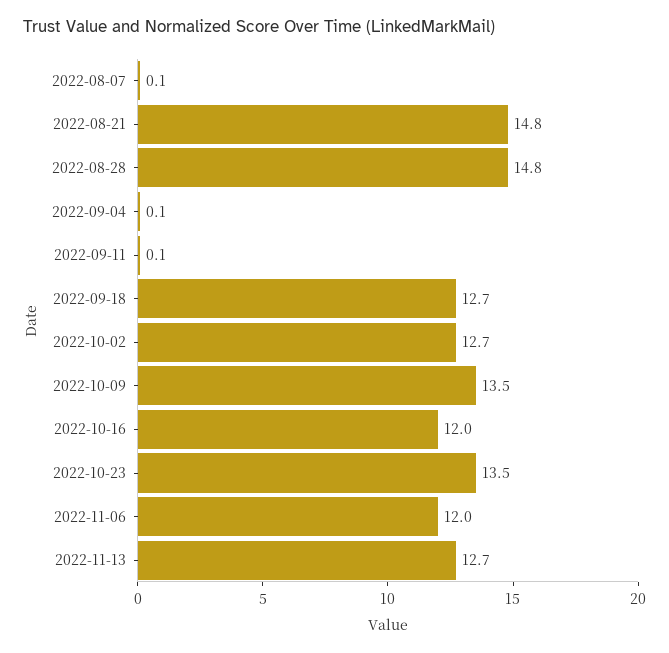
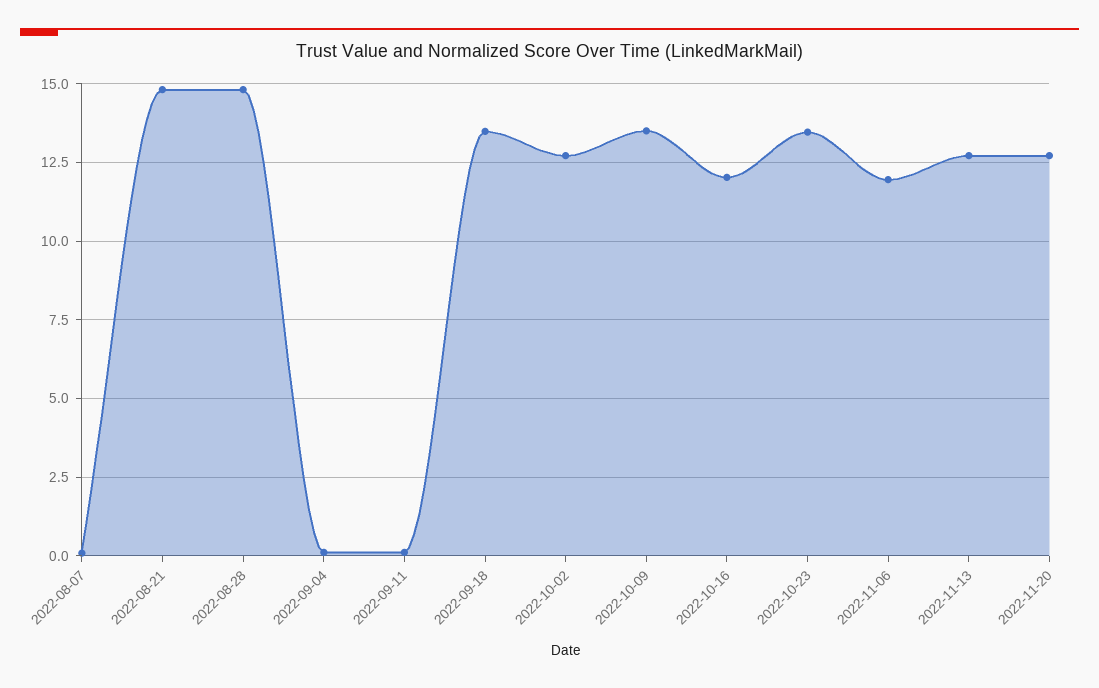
2022-09-18: 12.7 -> 13.5
2022-11-20: none -> 12.75

